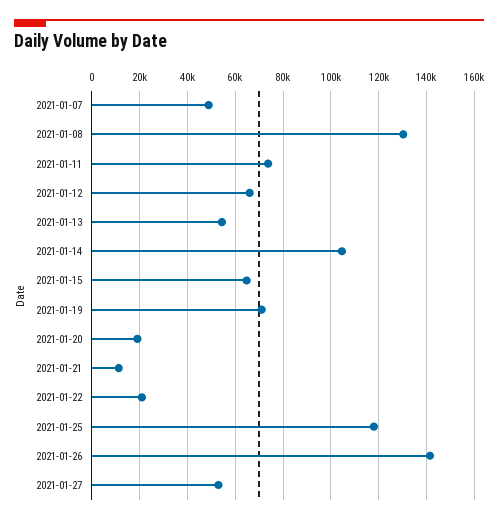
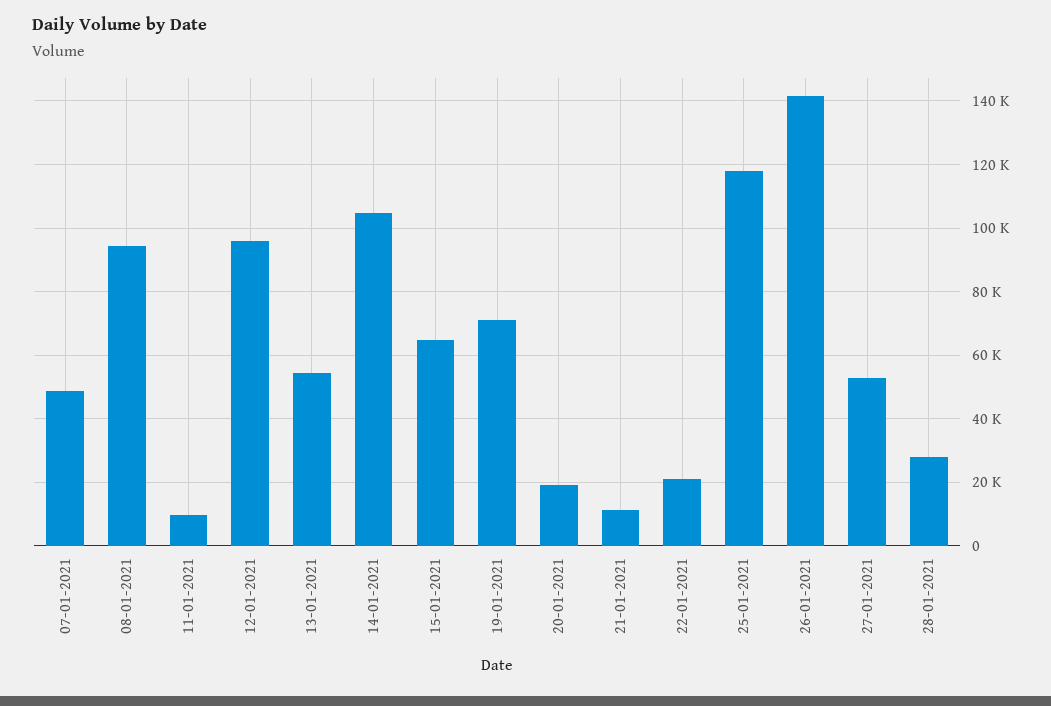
2021-01-08: 130000 -> 94000
2021-01-11: 75000 -> 10000
2021-01-12: 65000 -> 96000
28-01-2021: none -> 28000

